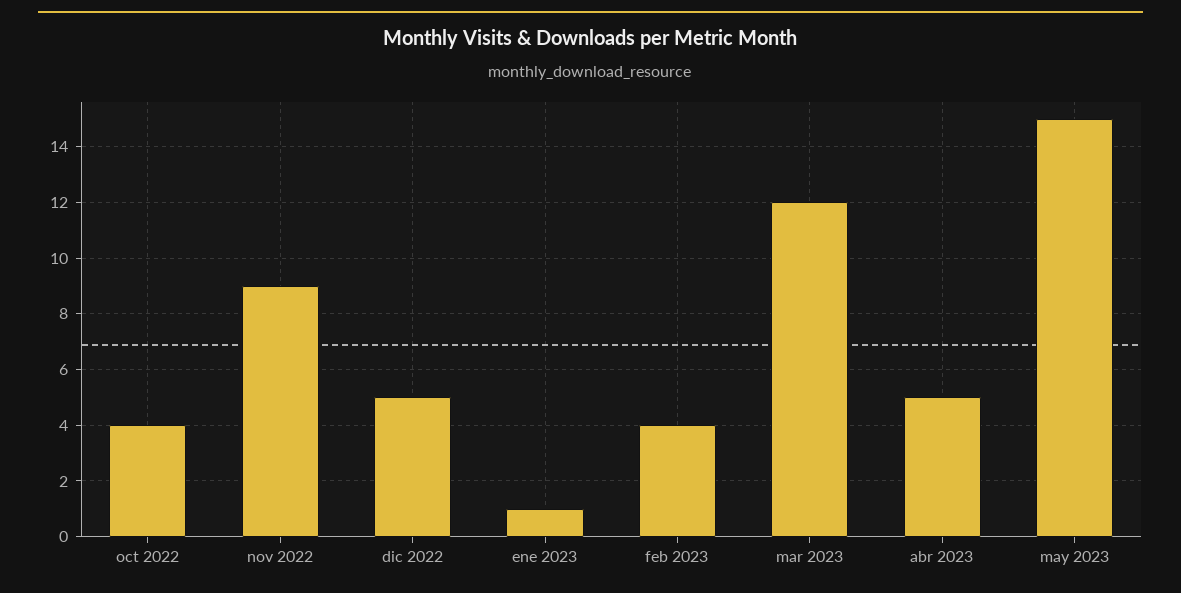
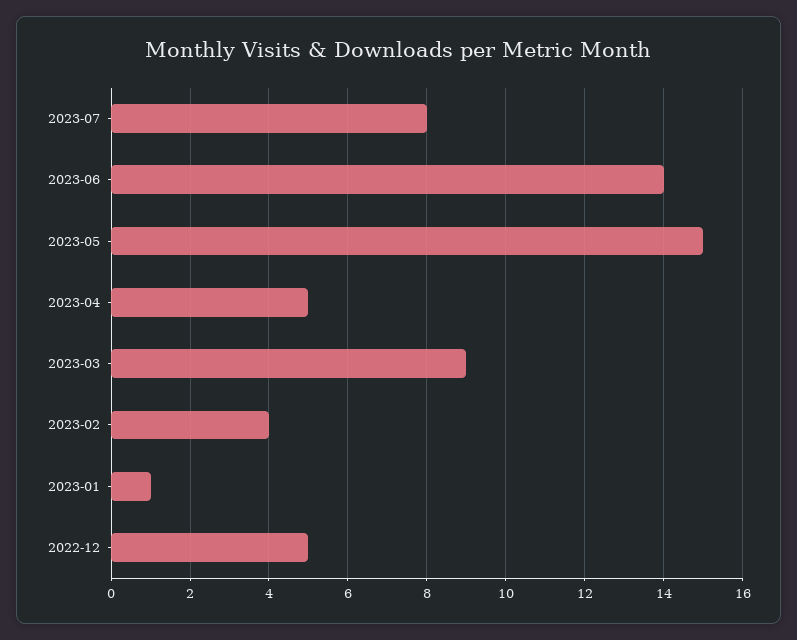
oct 2022: 4 -> none
nov 2022: 9 -> none
mar 2023: 12 -> 9
2023-07: none -> 8
2023-06: none -> 14

